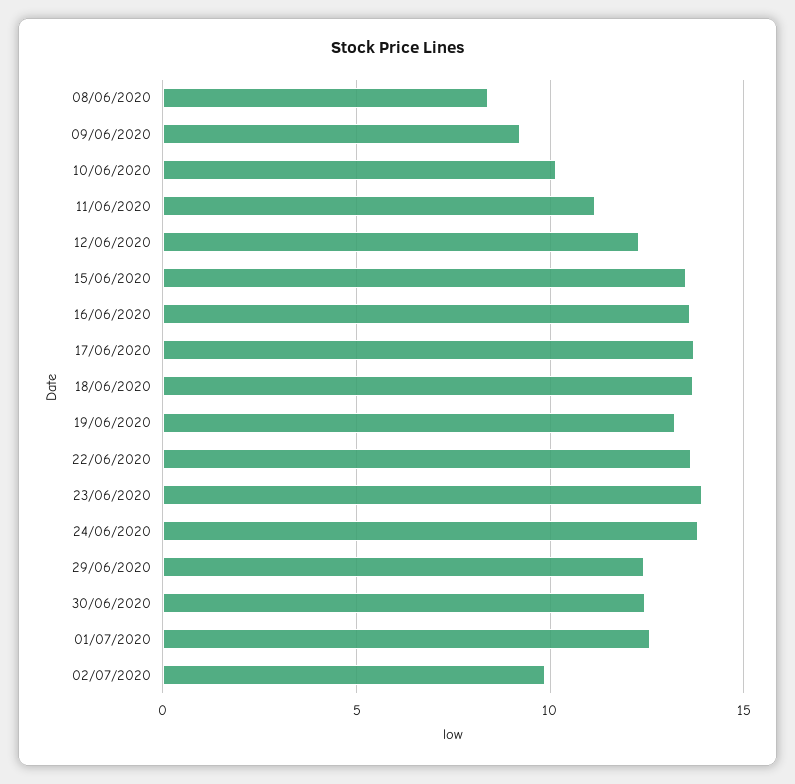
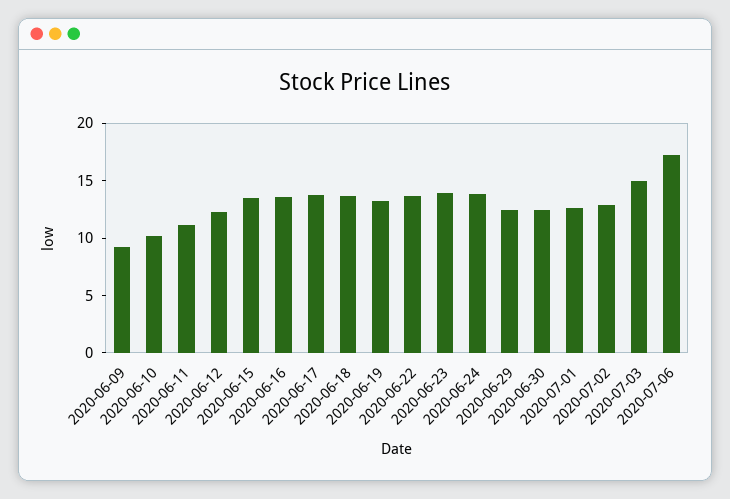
08/06/2020: 8.5 -> none
02/07/2020: 10 -> 13
2020-07-03: none -> 15
2020-07-06: none -> 17

